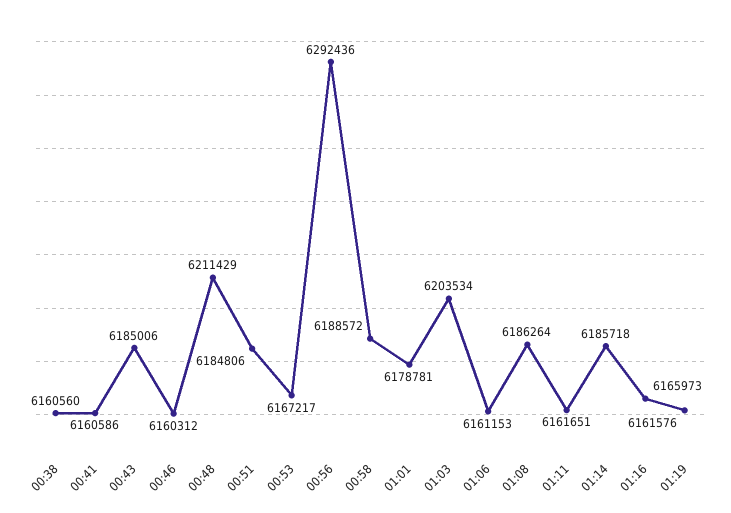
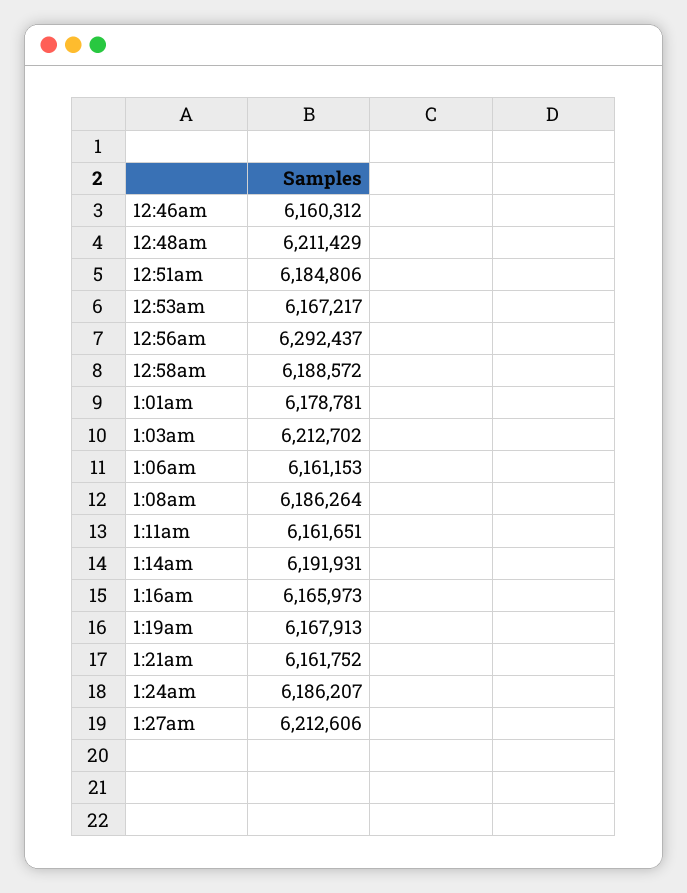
00:38: 6160560 -> none
00:41: 6160586 -> none
00:43: 6185006 -> none
00:56: 6292436 -> 6292437
01:03: 6203534 -> 6212702
01:14: 6185718 -> 6191931
01:19: 6161576 -> 6167913
1:21am: none -> 6161752
1:24am: none -> 6186207
1:27am: none -> 6212606

